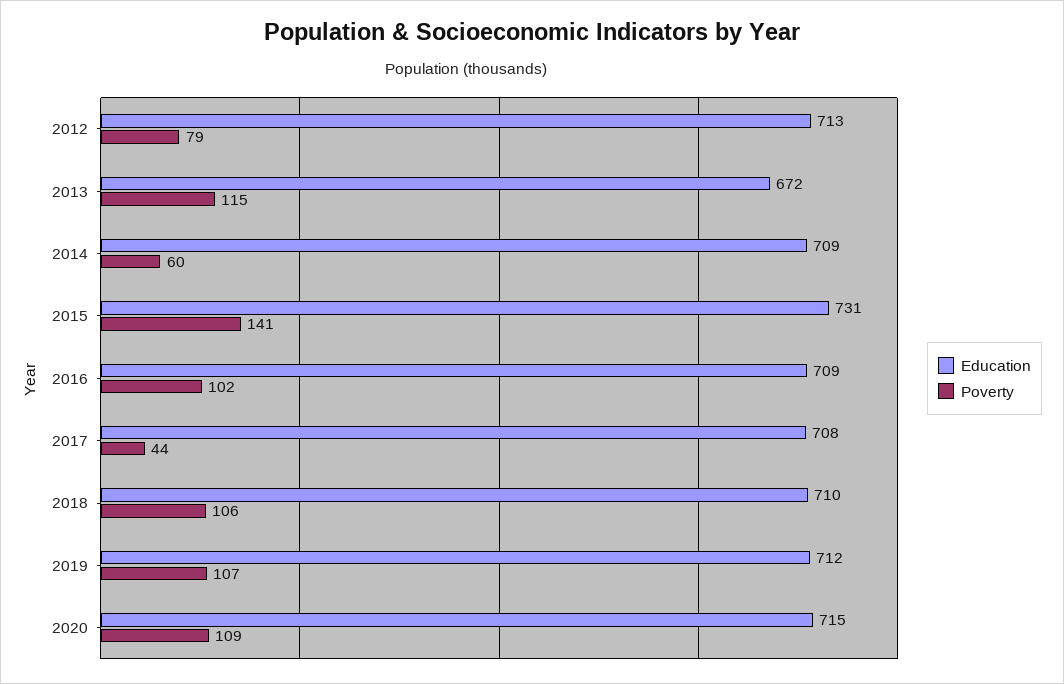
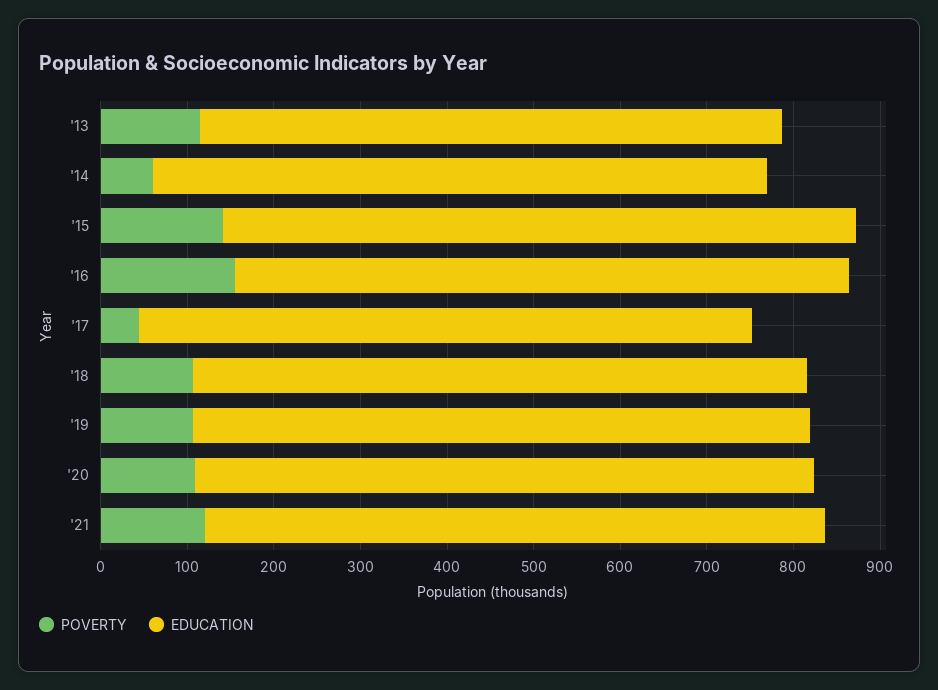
Education, 2012: 713 -> none
Poverty, 2012: 79 -> none
Poverty, 2016: 102 -> 160
Poverty, '21: none -> 120
Education, '21: none -> 720

